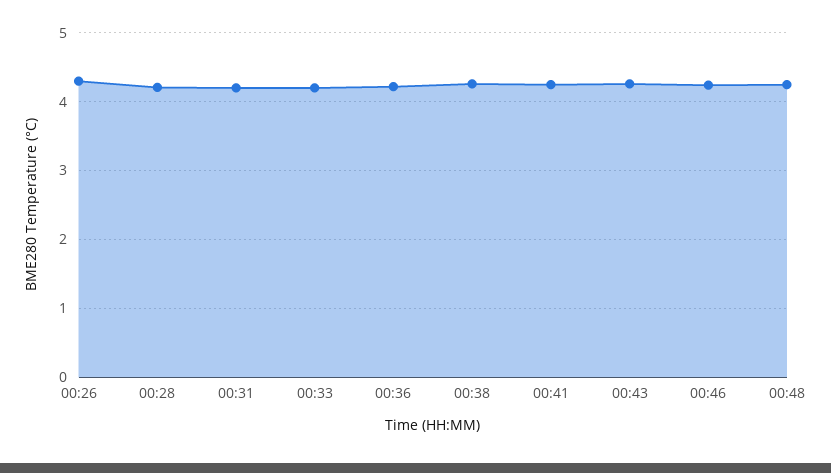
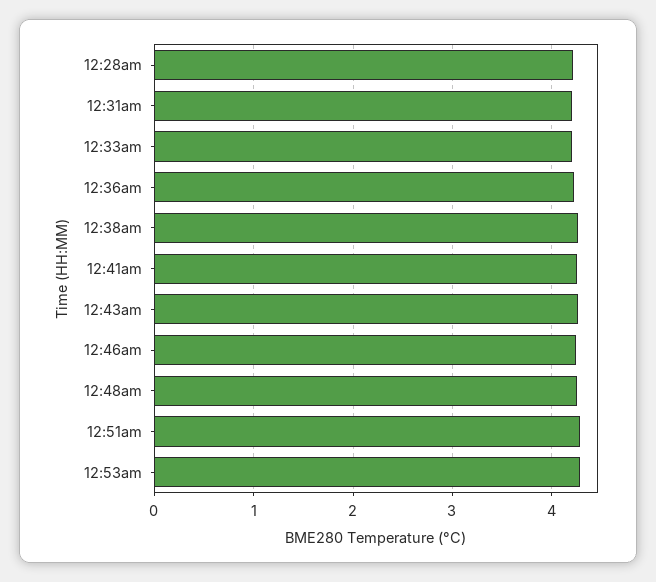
00:26: 4.3 -> none
12:51am: none -> 4.3
12:53am: none -> 4.3

